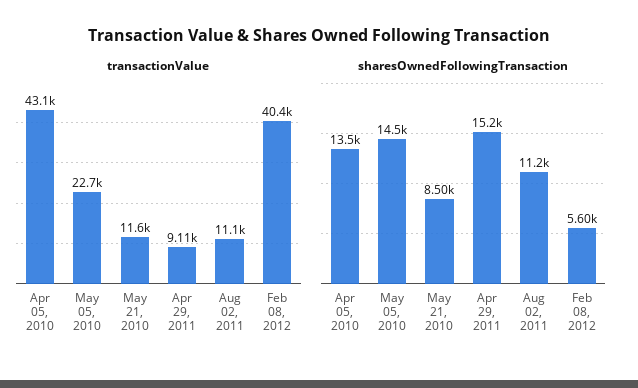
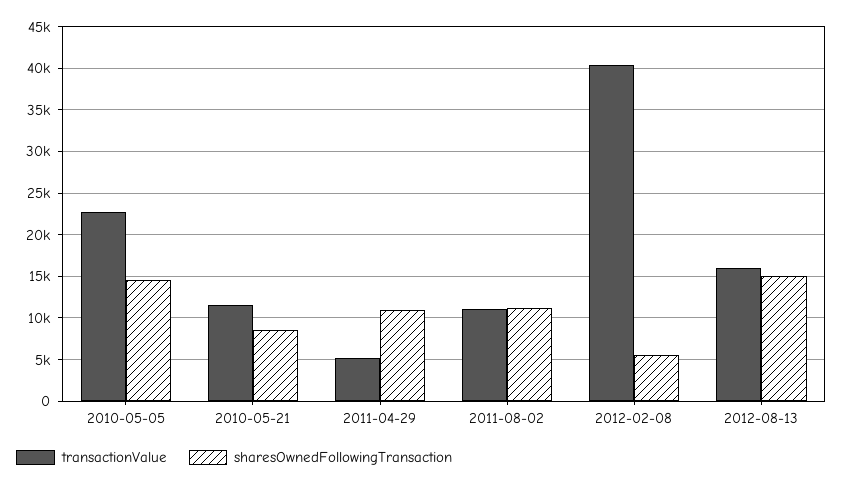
transactionValue, Apr 05, 2010: 43100 -> none
transactionValue, Apr 29, 2011: 9110 -> 5000
sharesOwnedFollowingTransaction, Apr 05, 2010: 13500 -> none
sharesOwnedFollowingTransaction, Apr 29, 2011: 15200 -> 11000
transactionValue, 2012-08-13: none -> 16000
sharesOwnedFollowingTransaction, 2012-08-13: none -> 15000

